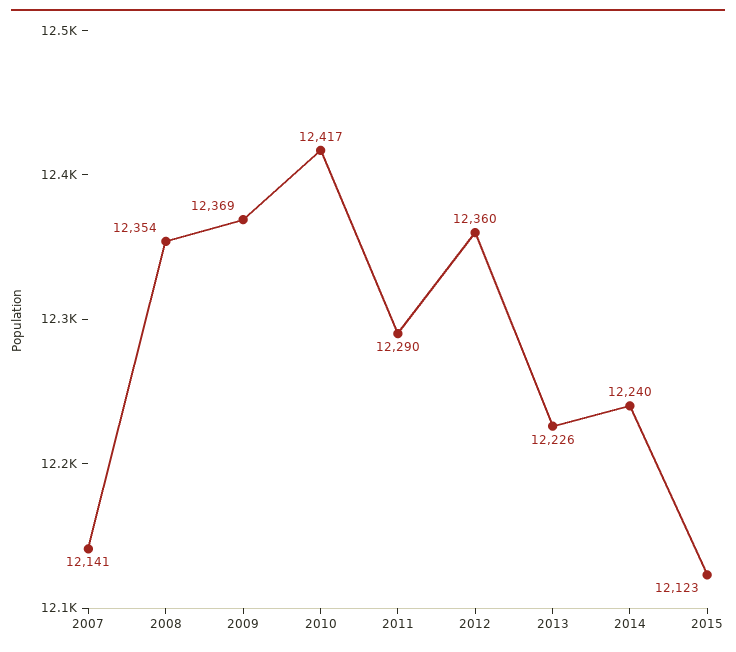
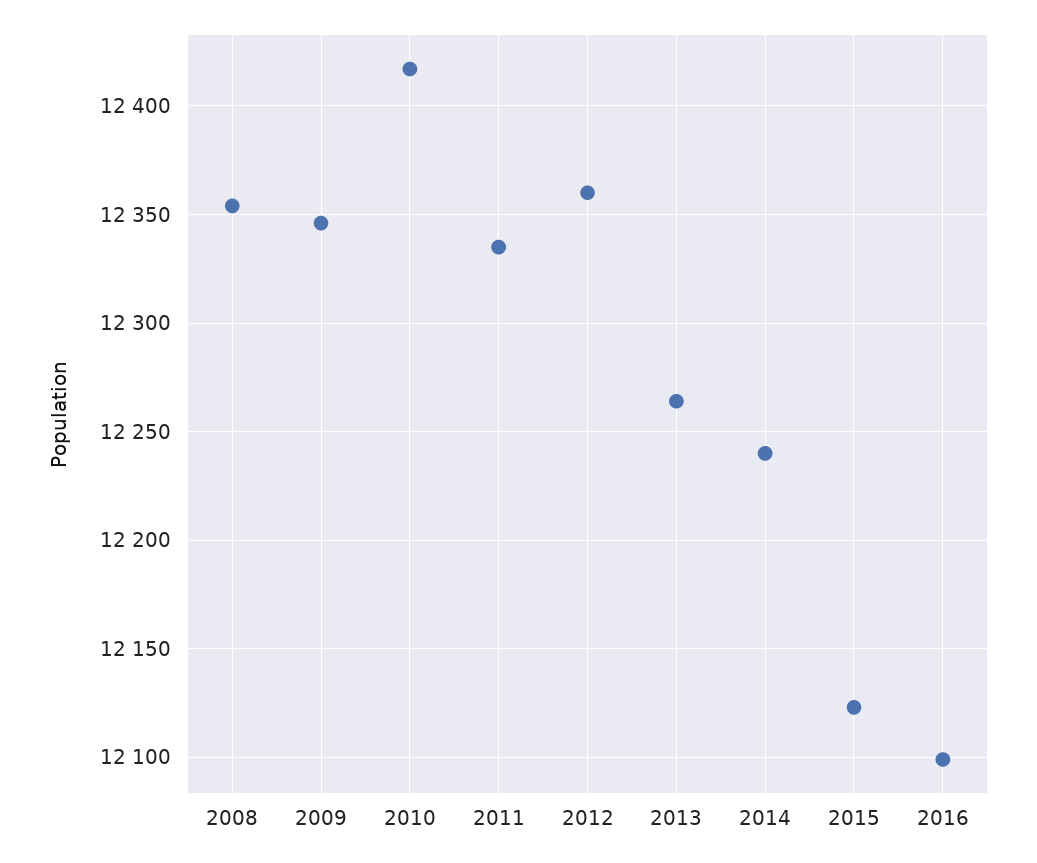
2007: 12141 -> none
2009: 12369 -> 12345
2011: 12290 -> 12335
2013: 12226 -> 12265
2016: none -> 12100

